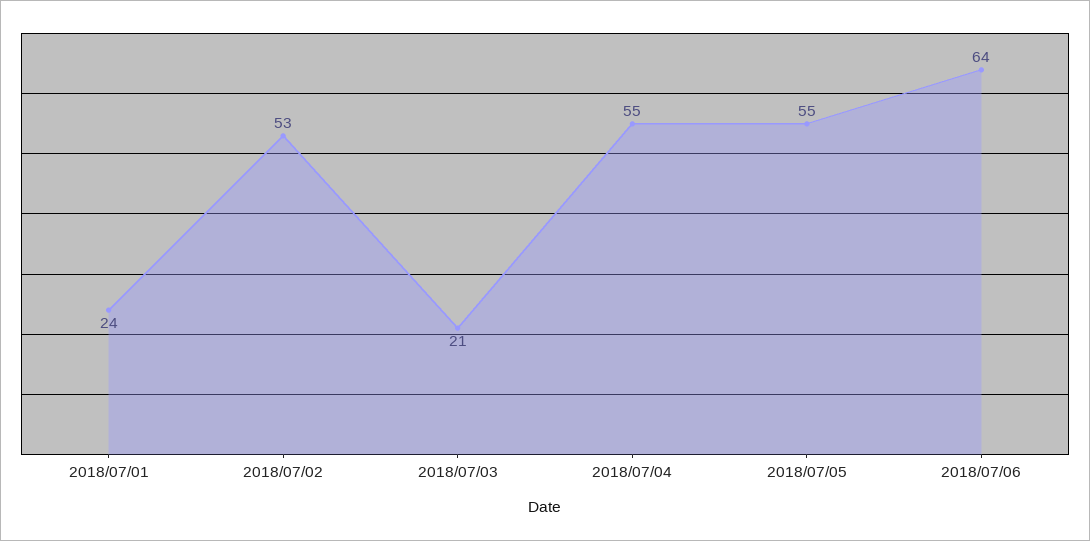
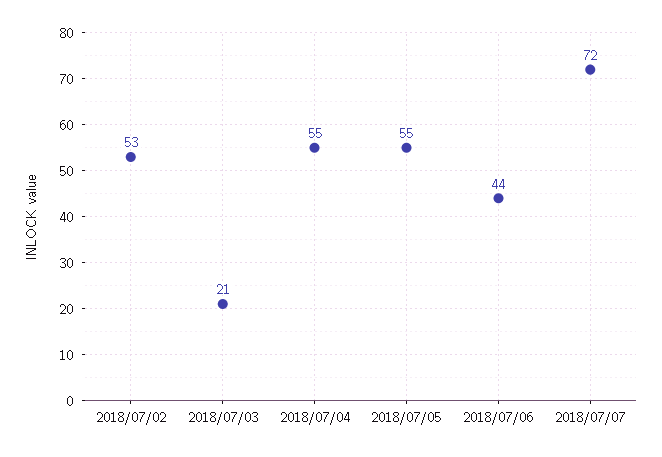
2018/07/01: 24 -> none
2018/07/06: 64 -> 44
2018/07/07: none -> 72

